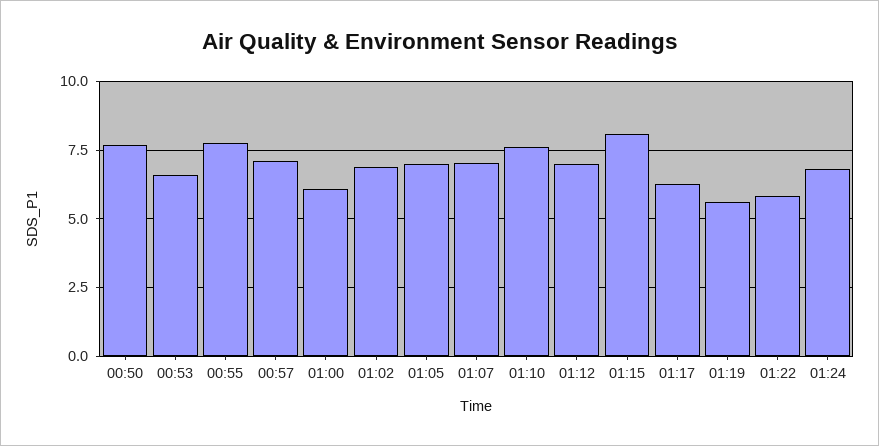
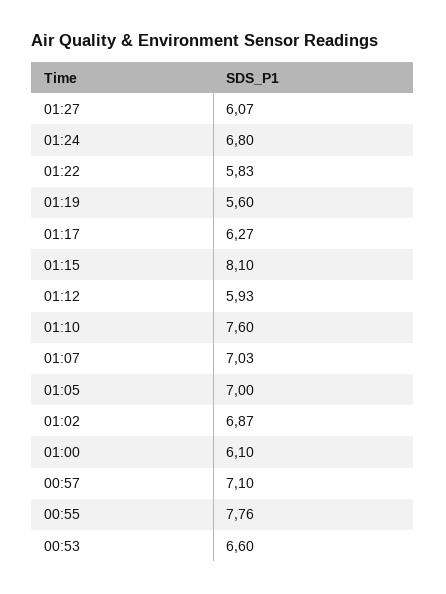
00:50: 7.75 -> none
01:12: 7 -> 5.93
01:27: none -> 6.07

